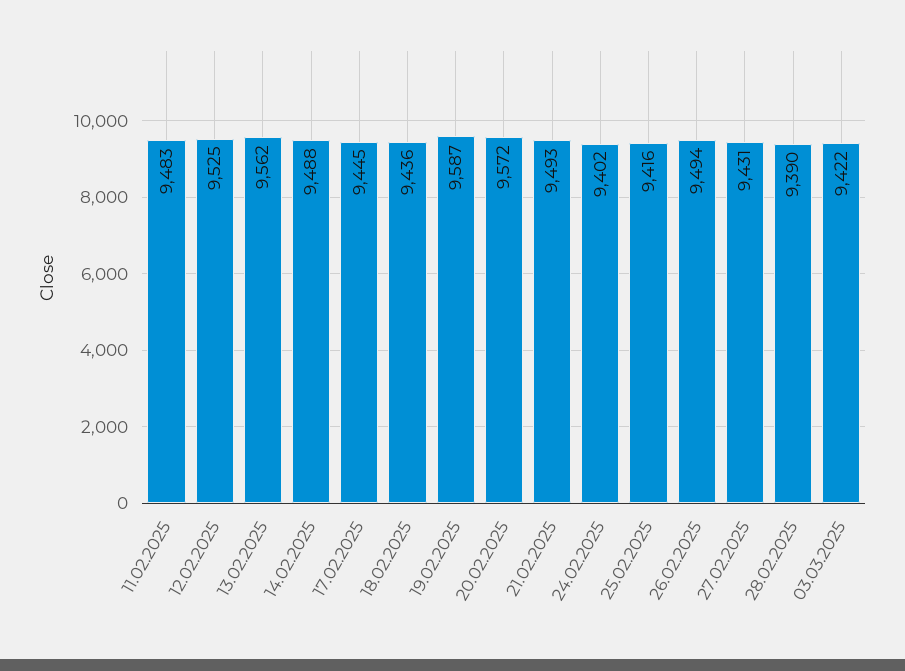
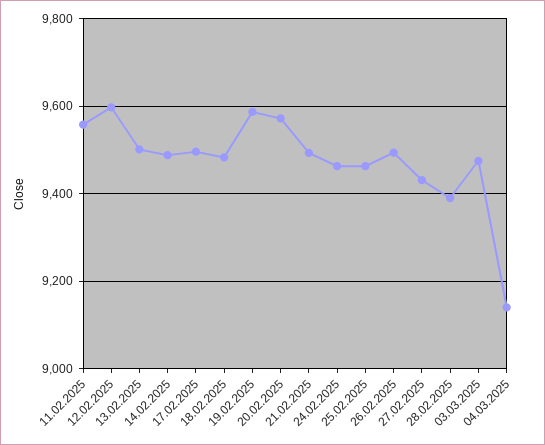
11.02.2025: 9483 -> 9560
12.02.2025: 9525 -> 9600
13.02.2025: 9562 -> 9500
17.02.2025: 9445 -> 9500
18.02.2025: 9436 -> 9480
24.02.2025: 9402 -> 9460
25.02.2025: 9416 -> 9460
03.03.2025: 9422 -> 9480
04.03.2025: none -> 9140

